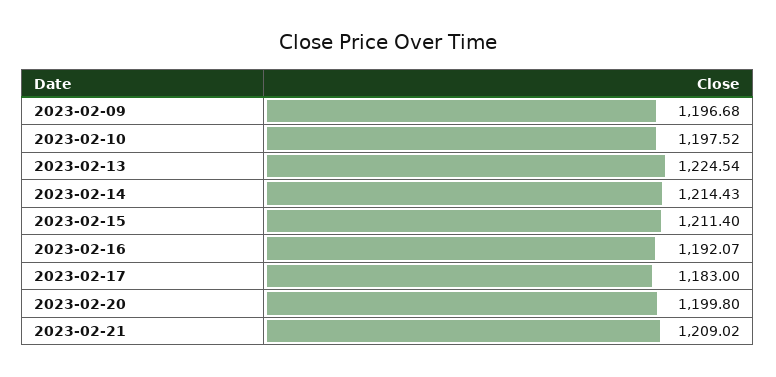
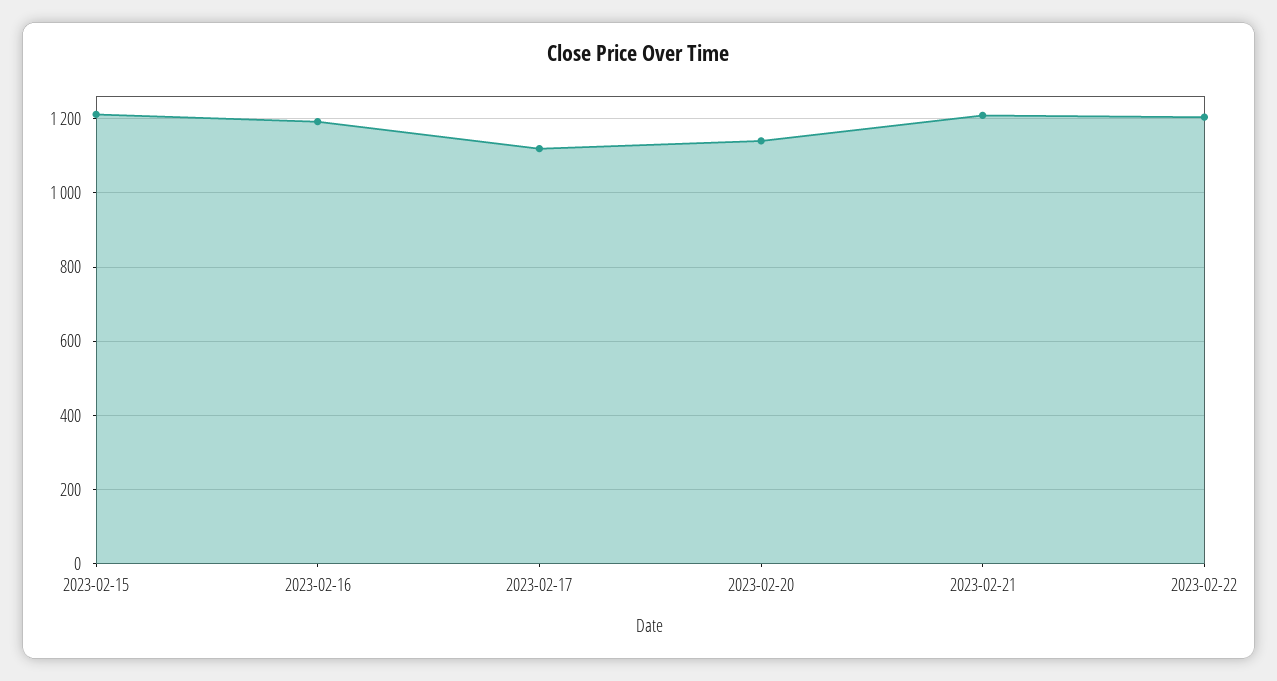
2023-02-09: 1196.68 -> none
2023-02-10: 1197.52 -> none
2023-02-13: 1224.54 -> none
2023-02-14: 1214.43 -> none
2023-02-17: 1183 -> 1120
2023-02-20: 1199.8 -> 1140
2023-02-22: none -> 1200

